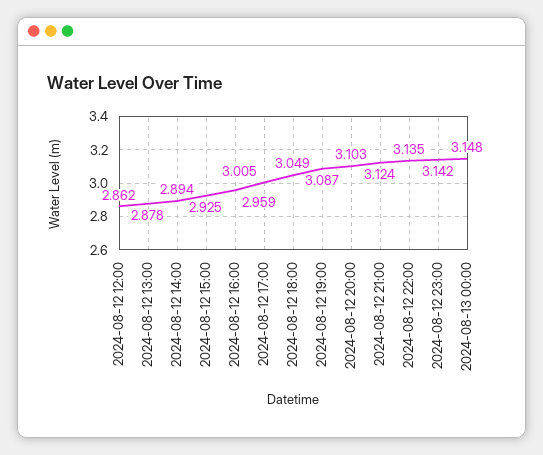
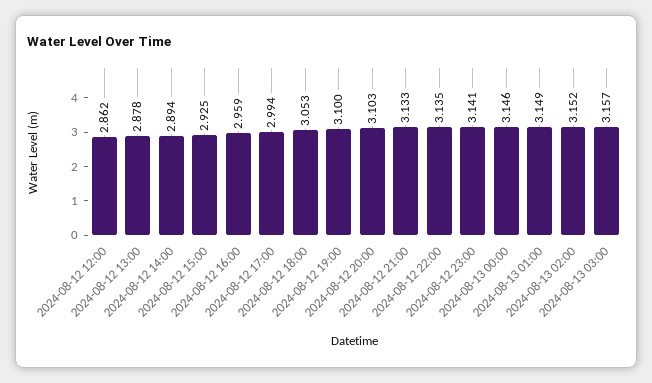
2024-08-12 17:00: 3.005 -> 2.994
2024-08-12 18:00: 3.049 -> 3.053
2024-08-12 19:00: 3.087 -> 3.1
2024-08-12 21:00: 3.124 -> 3.133
2024-08-12 23:00: 3.142 -> 3.141
2024-08-13 00:00: 3.148 -> 3.146
2024-08-13 01:00: none -> 3.149
2024-08-13 02:00: none -> 3.152
2024-08-13 03:00: none -> 3.157

